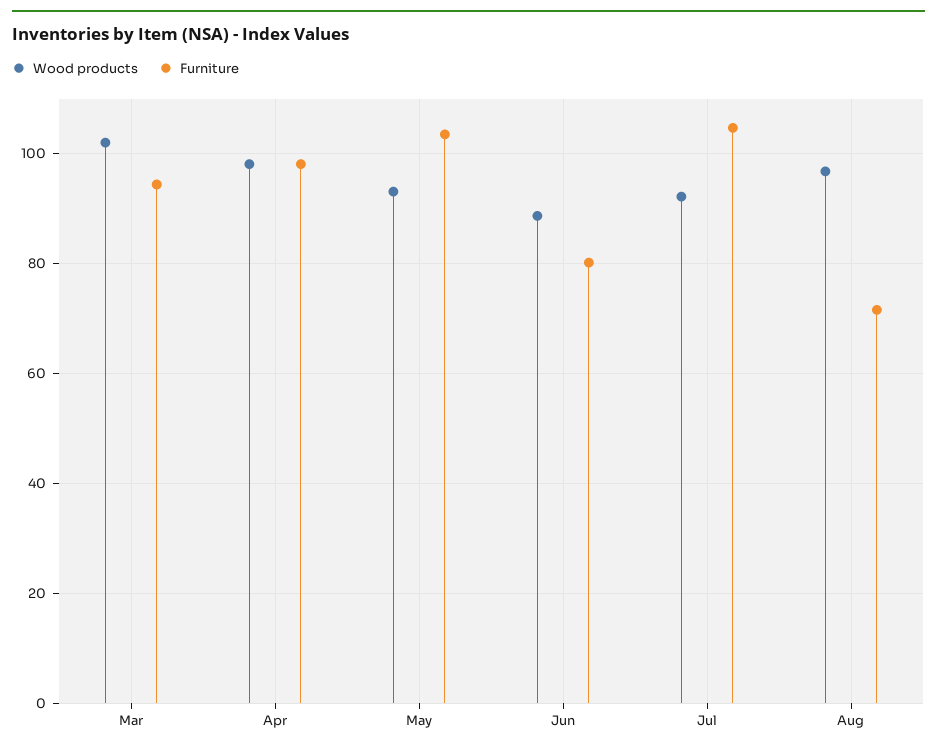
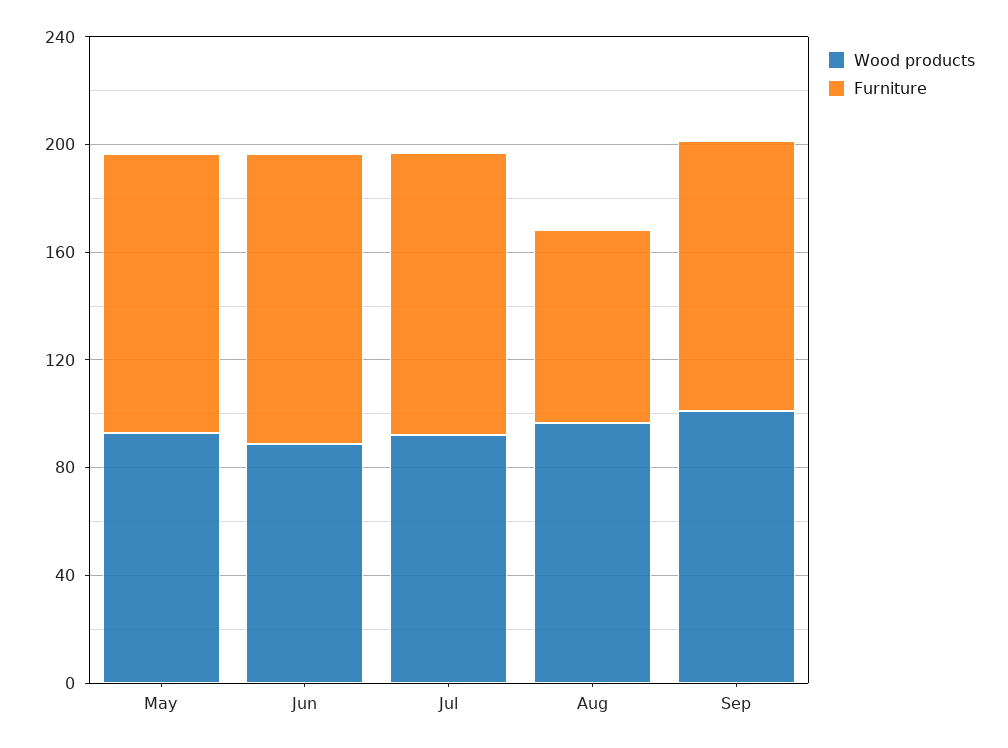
Wood products, Mar: 102 -> none
Furniture, Mar: 94 -> none
Wood products, Apr: 98 -> none
Furniture, Apr: 98 -> none
Furniture, Jun: 80 -> 110
Wood products, Sep: none -> 100
Furniture, Sep: none -> 100

